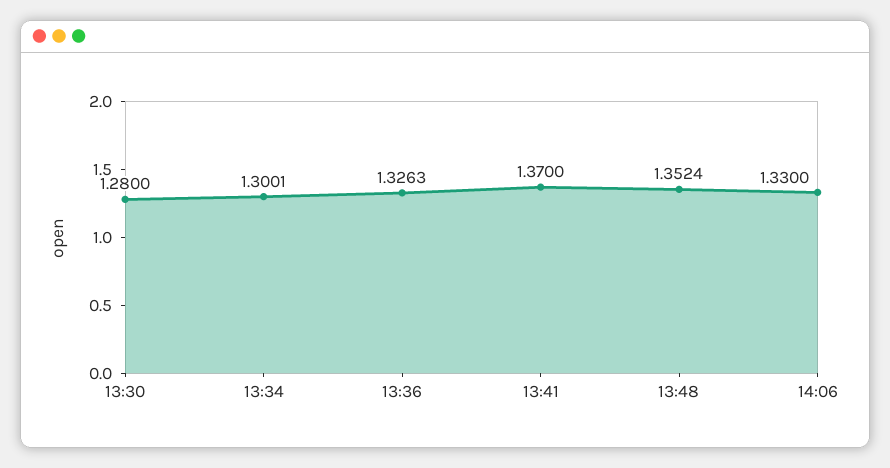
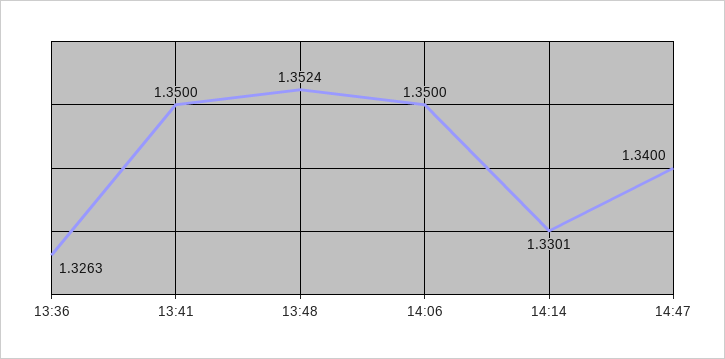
13:30: 1.28 -> none
13:34: 1.3001 -> none
13:41: 1.37 -> 1.35
14:06: 1.33 -> 1.35
14:14: none -> 1.3301
14:47: none -> 1.34

